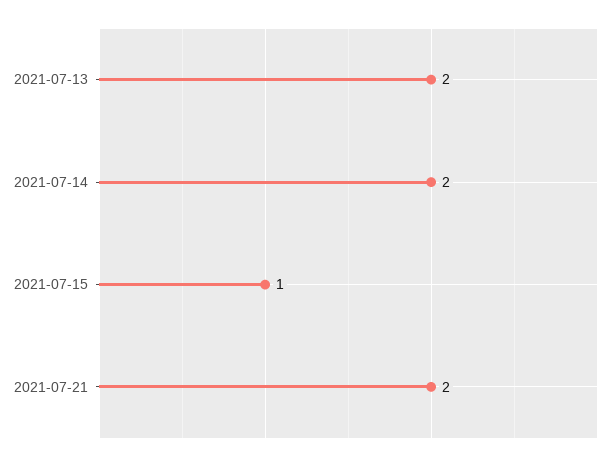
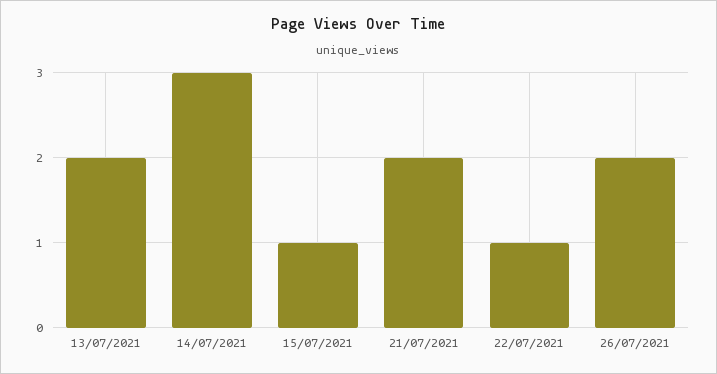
2021-07-14: 2 -> 3
22/07/2021: none -> 1
26/07/2021: none -> 2

